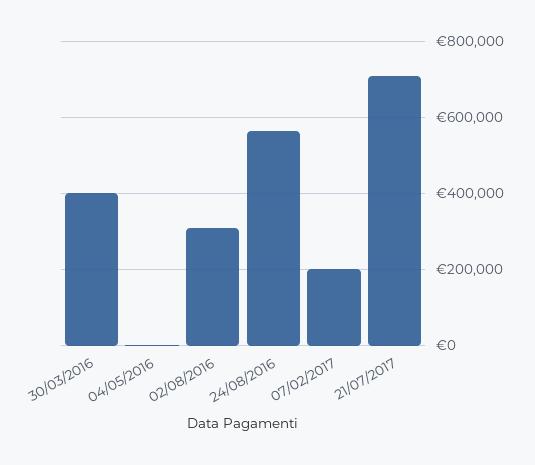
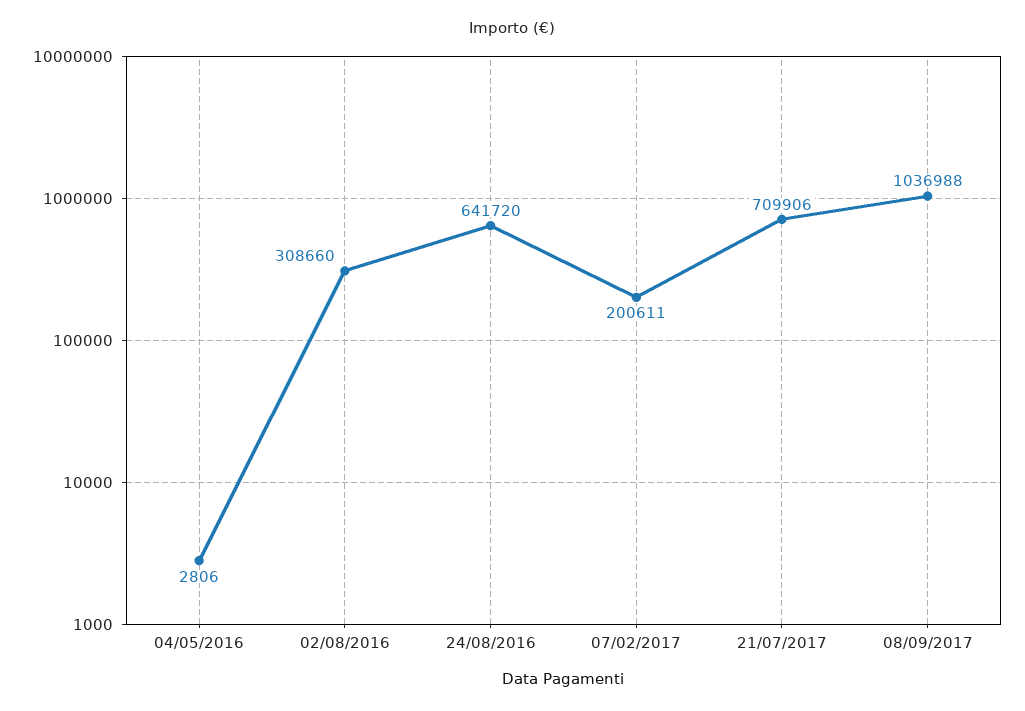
30/03/2016: 400000 -> none
24/08/2016: 560000 -> 641720
08/09/2017: none -> 1036988

